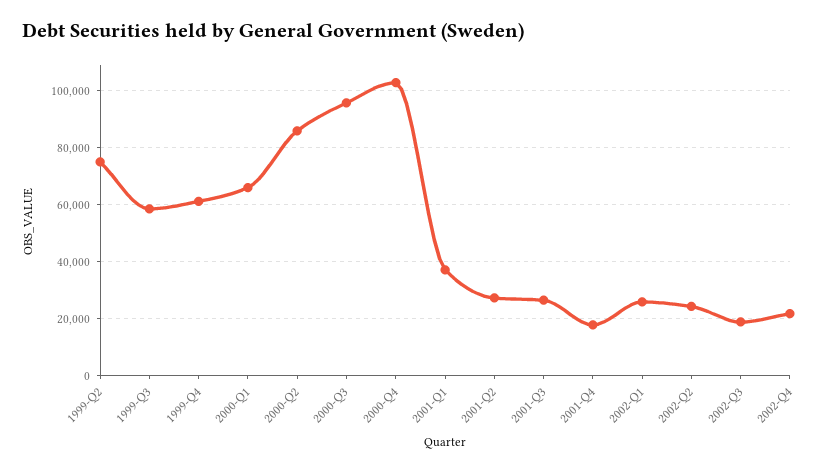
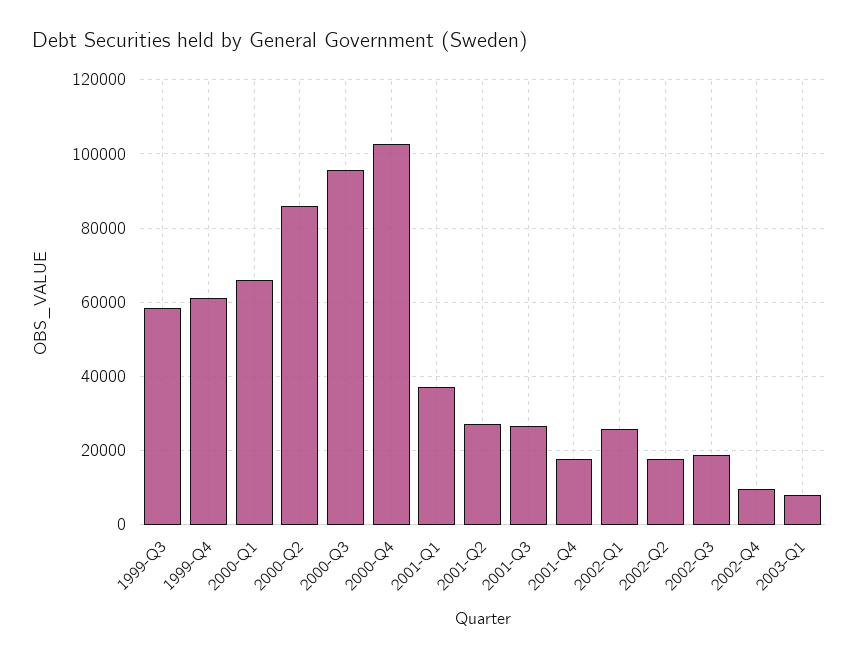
1999-Q2: 75000 -> none
2002-Q2: 25000 -> 18000
2002-Q4: 22500 -> 10000
2003-Q1: none -> 8000

